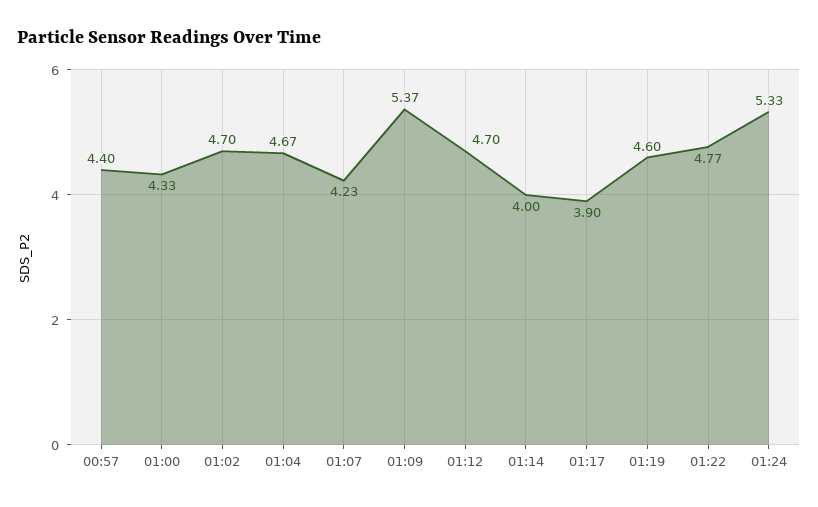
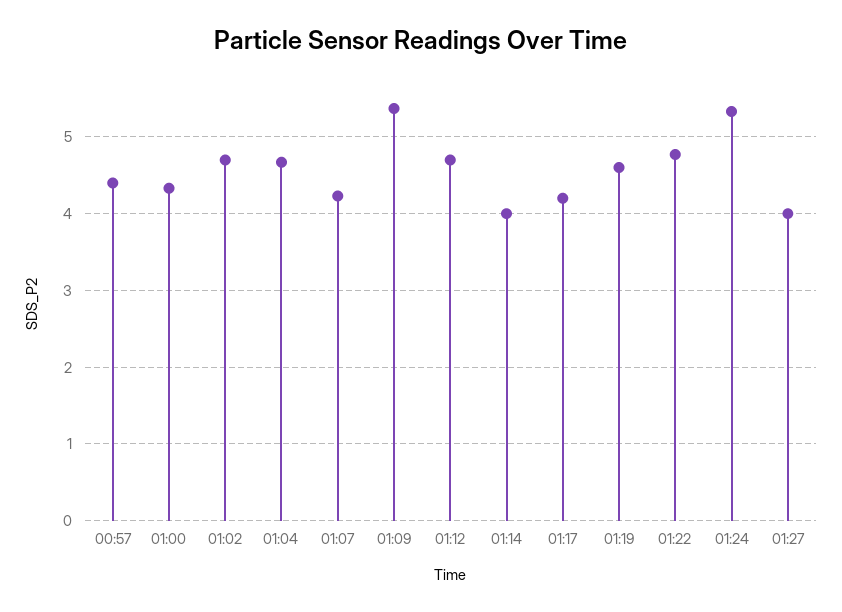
01:17: 3.9 -> 4.2
01:27: none -> 4

